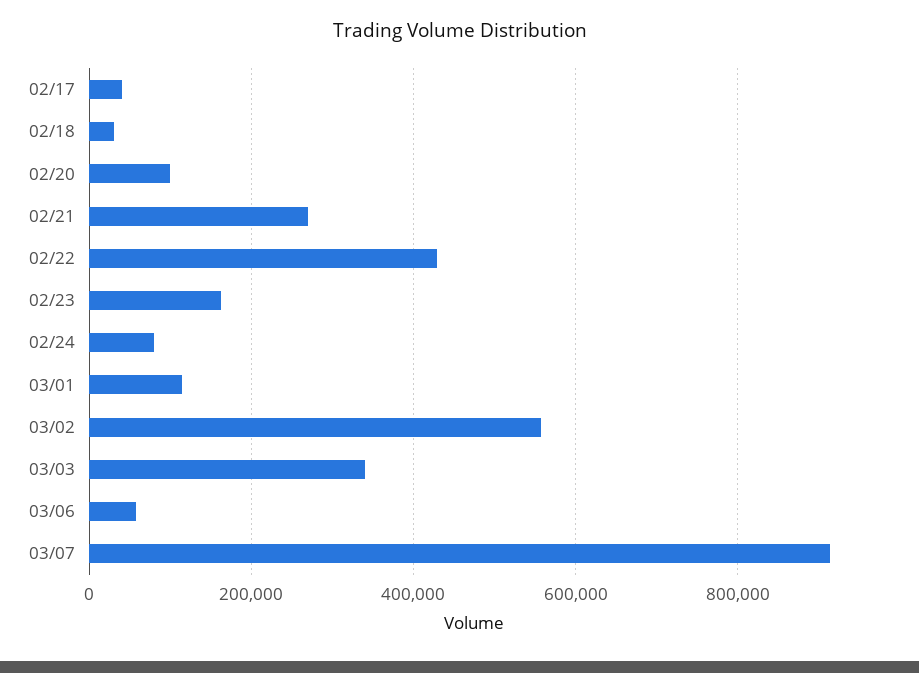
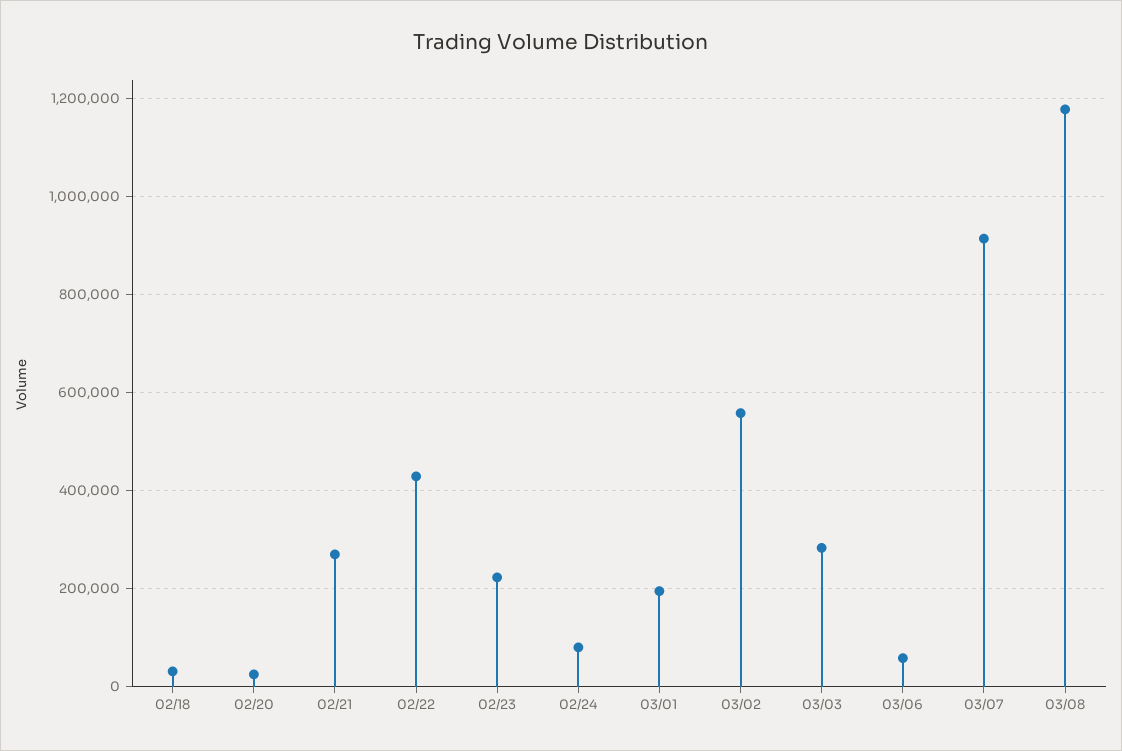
02/17: 40000 -> none
02/20: 100000 -> 20000
02/23: 160000 -> 220000
03/01: 120000 -> 200000
03/03: 340000 -> 280000
03/08: none -> 1180000

